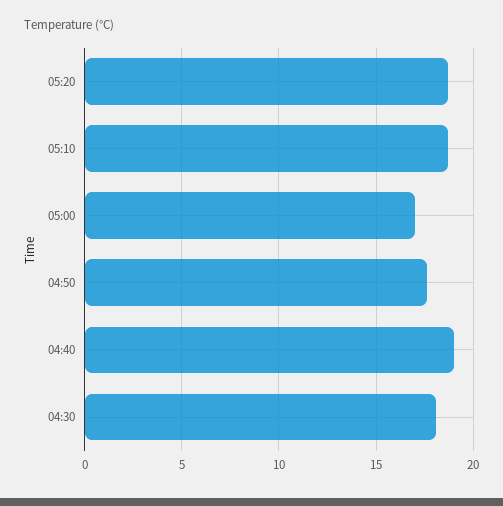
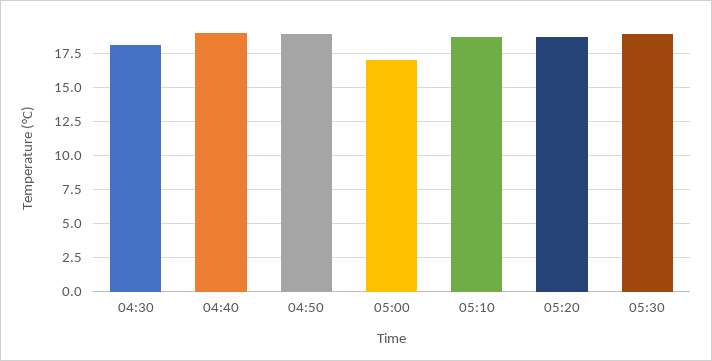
04:50: 17.5 -> 19
05:30: none -> 19

